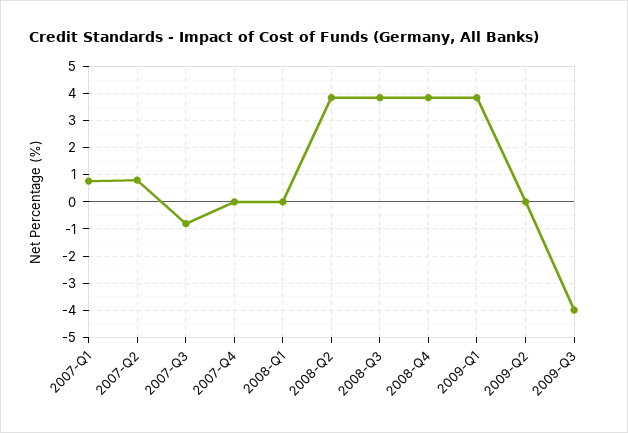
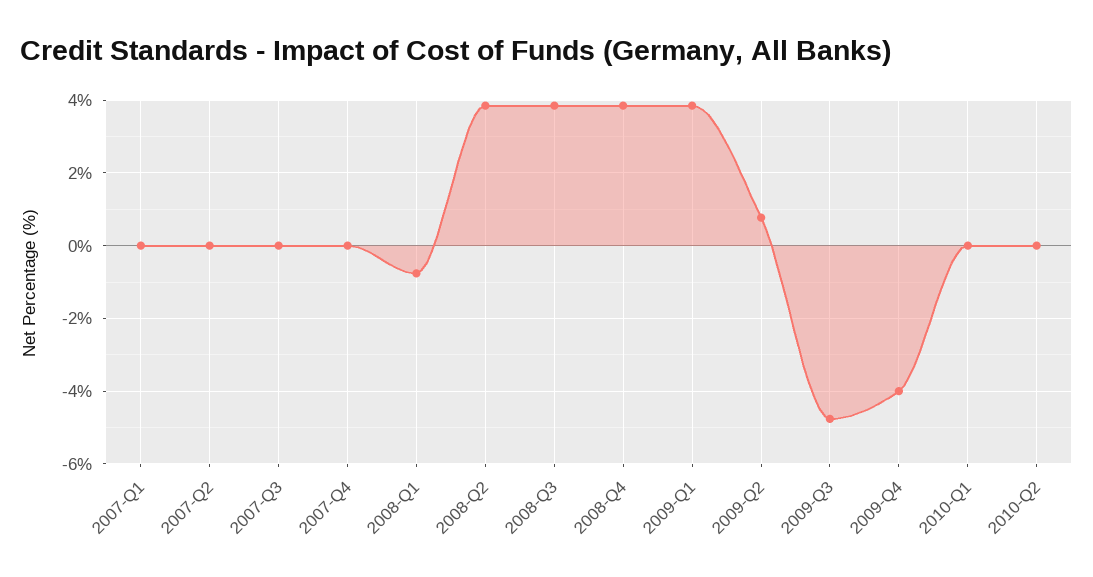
2007-Q1: 0.75 -> 0
2007-Q2: 0.75 -> 0
2007-Q3: -0.75 -> 0
2008-Q1: 0 -> -0.8
2009-Q2: 0 -> 0.8
2009-Q3: -4 -> -4.8
2009-Q4: none -> -4
2010-Q1: none -> 0
2010-Q2: none -> 0

